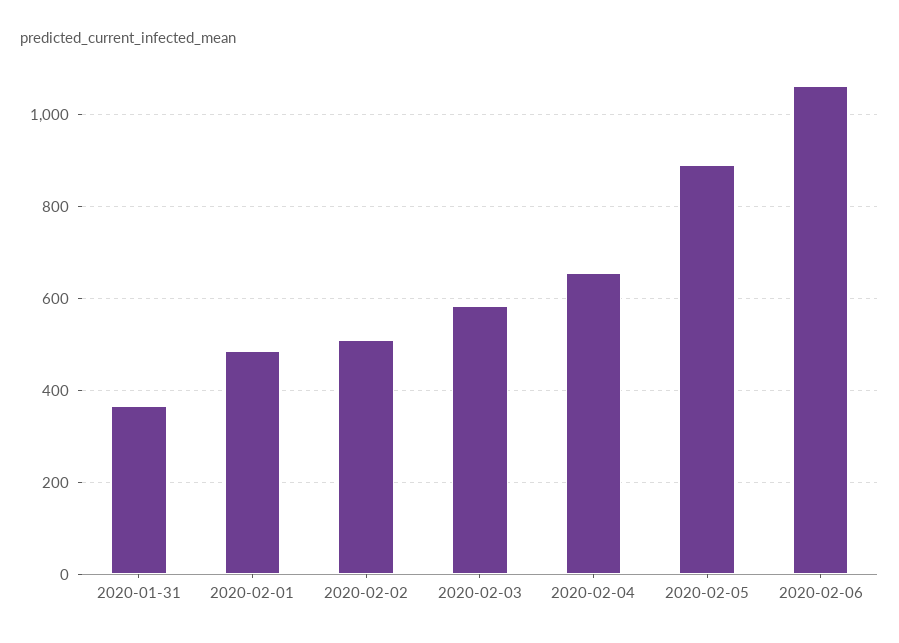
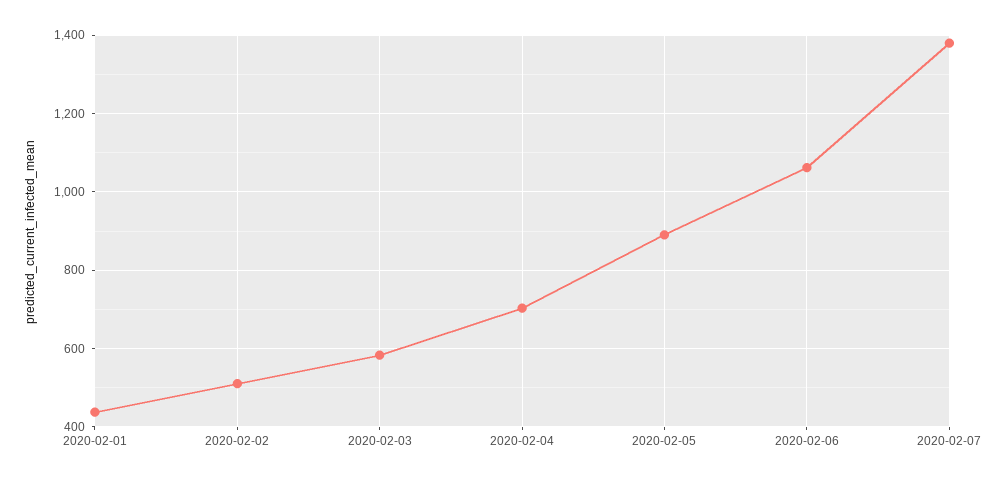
2020-01-31: 360 -> none
2020-02-01: 480 -> 440
2020-02-04: 660 -> 700
2020-02-07: none -> 1380

